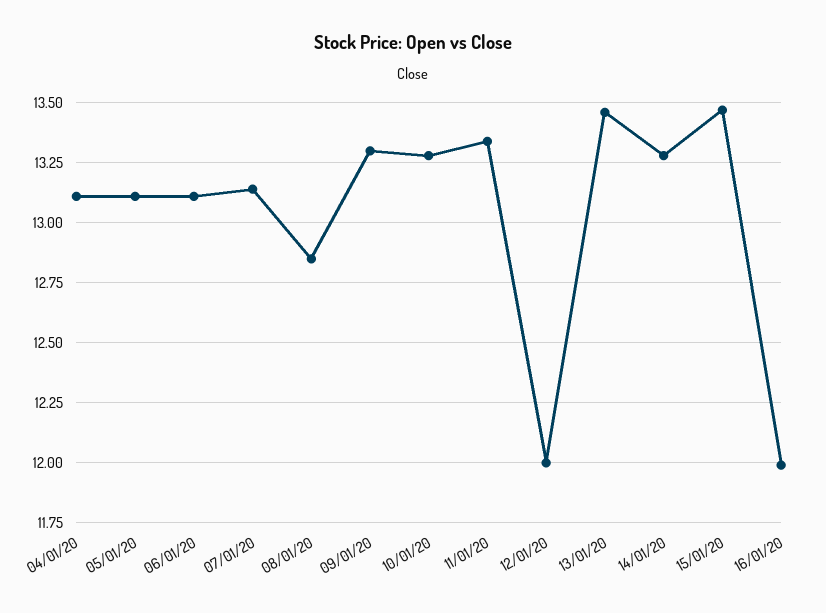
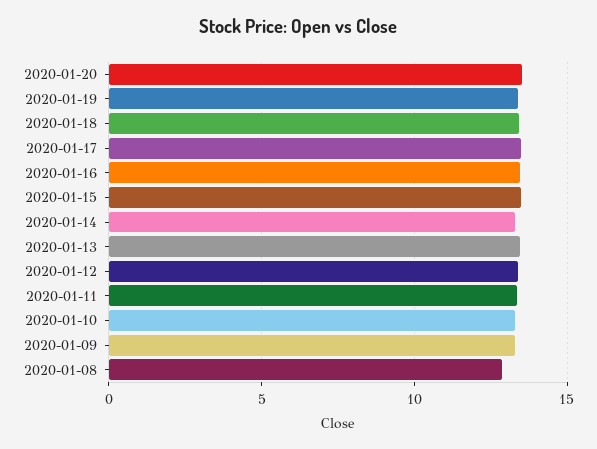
04/01/20: 13.1 -> none
05/01/20: 13.1 -> none
06/01/20: 13.1 -> none
07/01/20: 13.15 -> none
12/01/20: 12 -> 13.5
16/01/20: 12 -> 13.5
2020-01-20: none -> 13.5
2020-01-19: none -> 13.5
2020-01-18: none -> 13.5
2020-01-17: none -> 13.5

